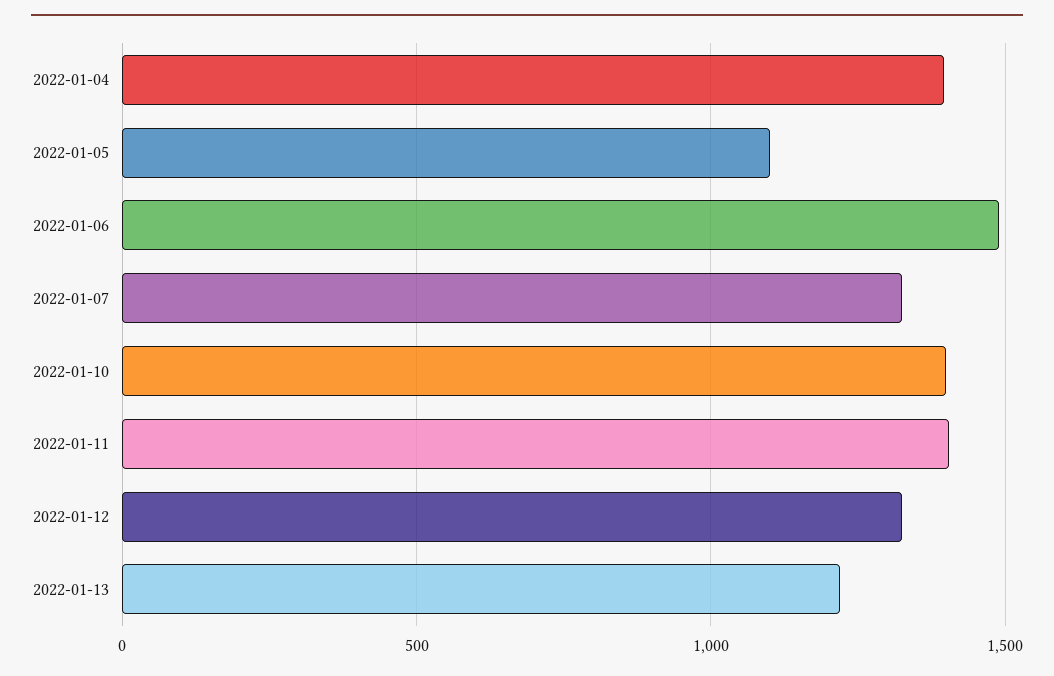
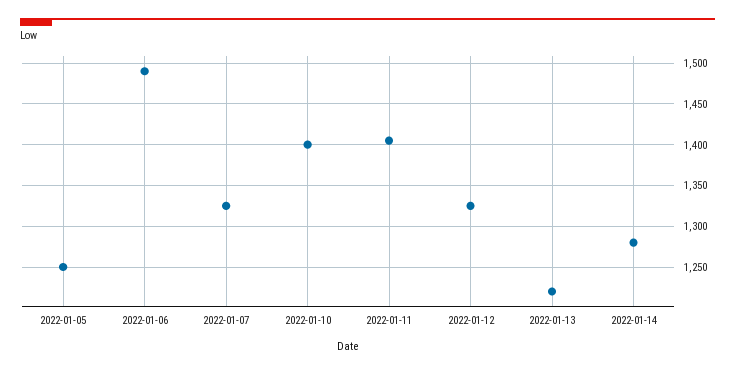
2022-01-04: 1400 -> none
2022-01-05: 1100 -> 1250
2022-01-14: none -> 1280

